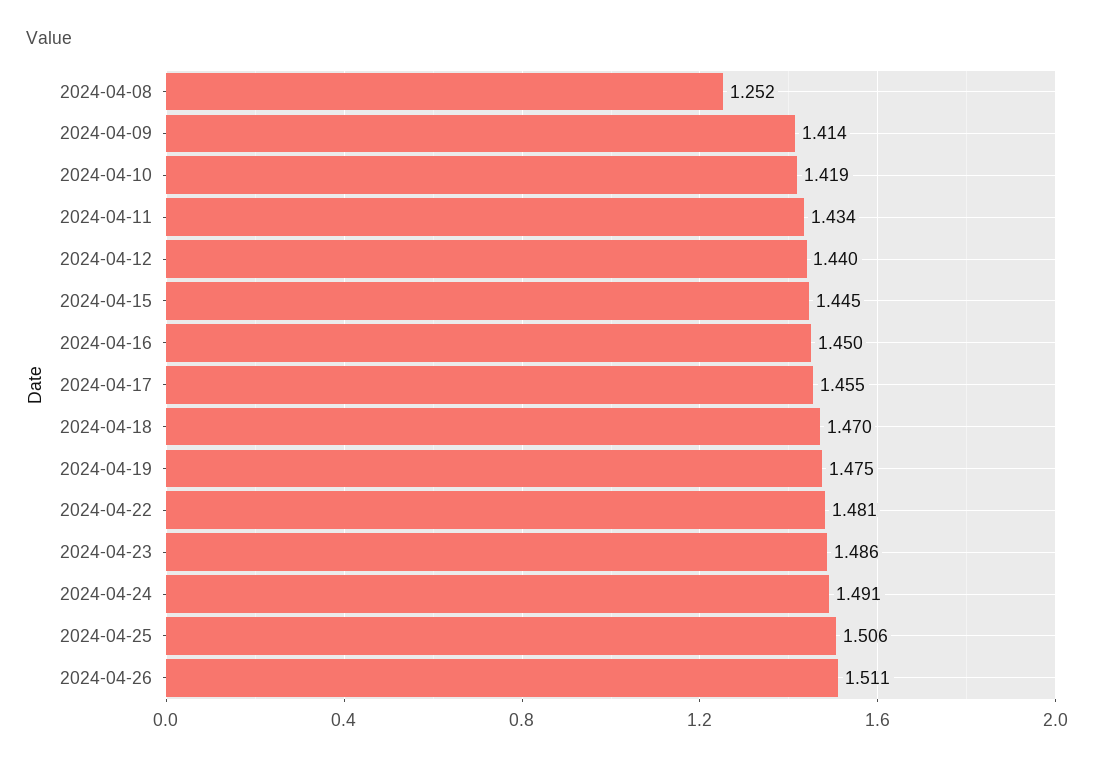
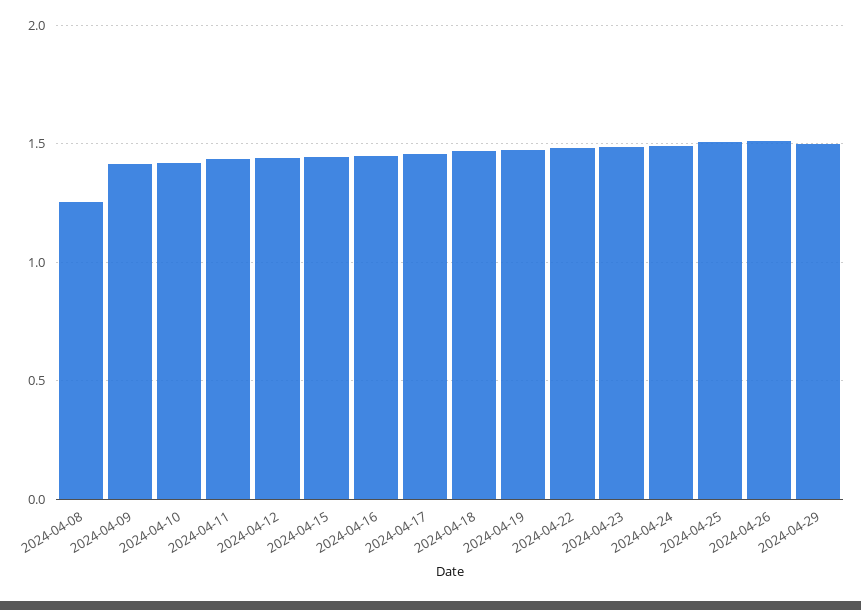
2024-04-29: none -> 1.5

